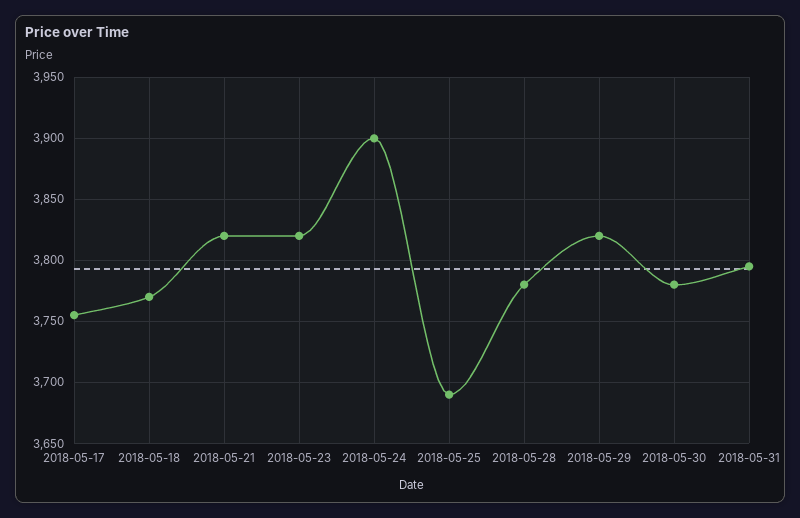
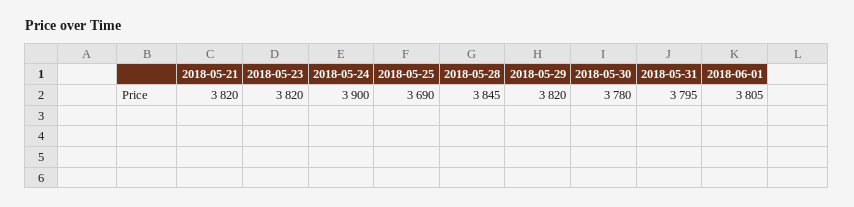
2018-05-17: 3755 -> none
2018-05-18: 3770 -> none
2018-05-28: 3780 -> 3845
2018-06-01: none -> 3805

